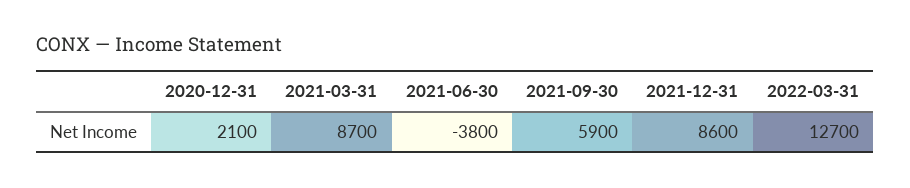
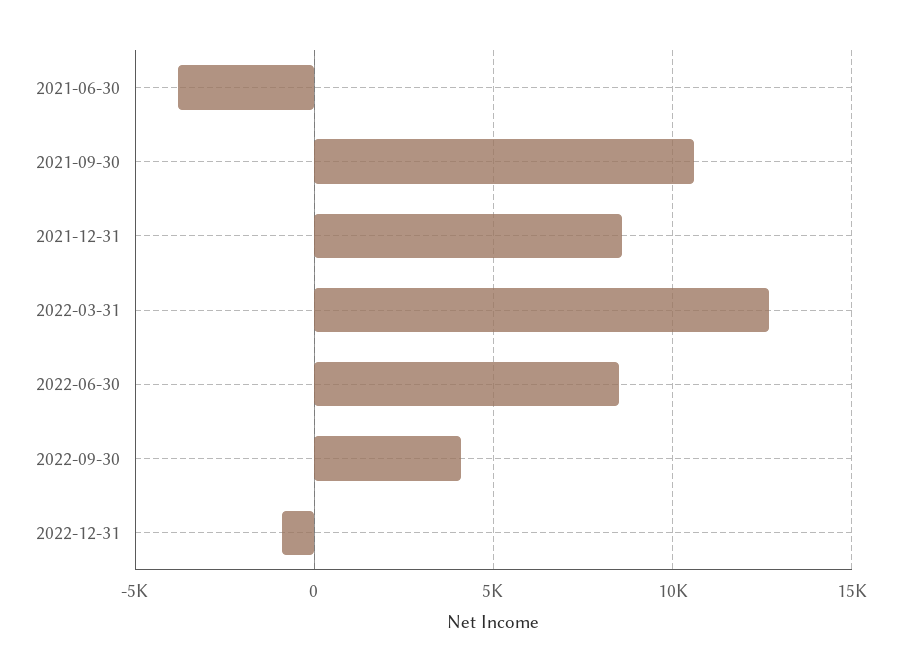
2020-12-31: 2100 -> none
2021-03-31: 8700 -> none
2021-09-30: 5900 -> 10500
2022-06-30: none -> 8500
2022-09-30: none -> 4000
2022-12-31: none -> -1000

